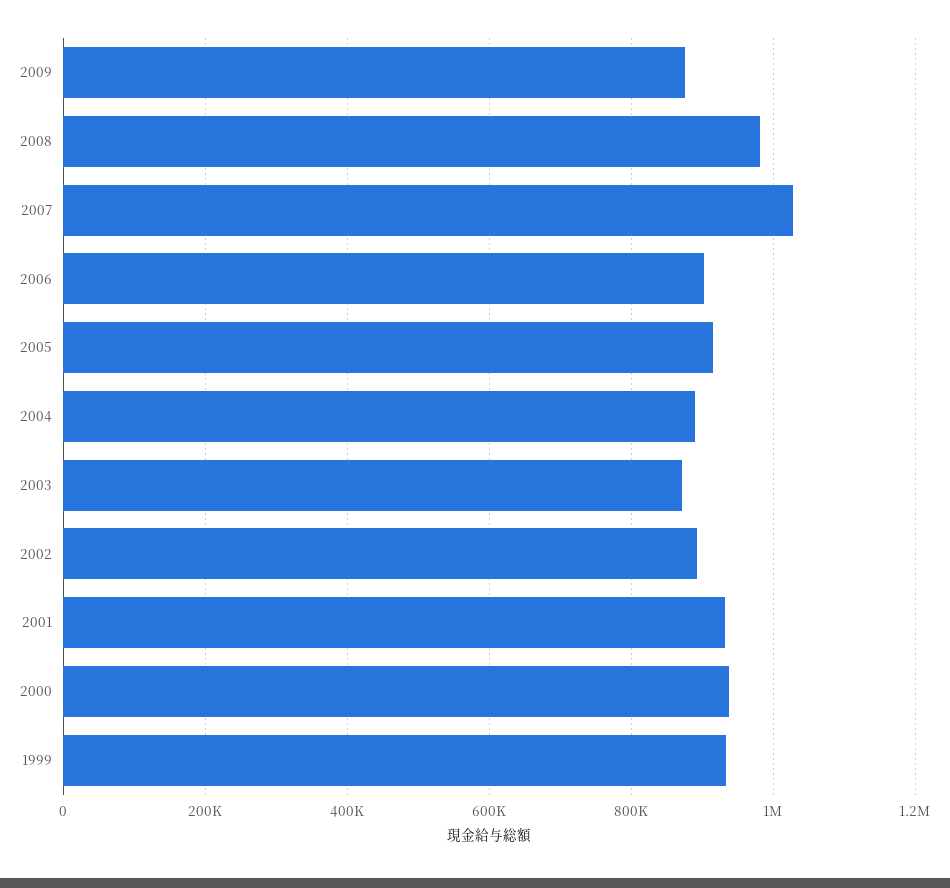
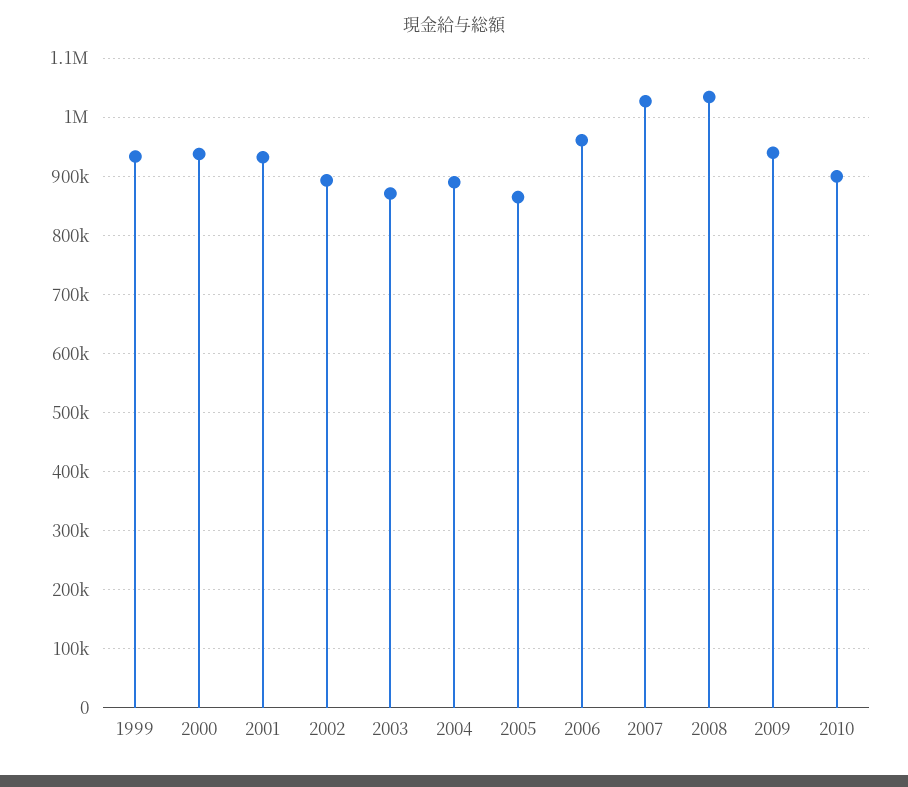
2009: 880000 -> 940000
2008: 980000 -> 1040000
2006: 900000 -> 960000
2005: 920000 -> 860000
2010: none -> 900000

